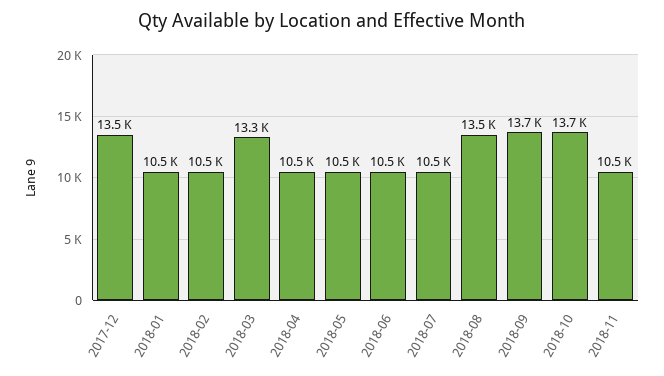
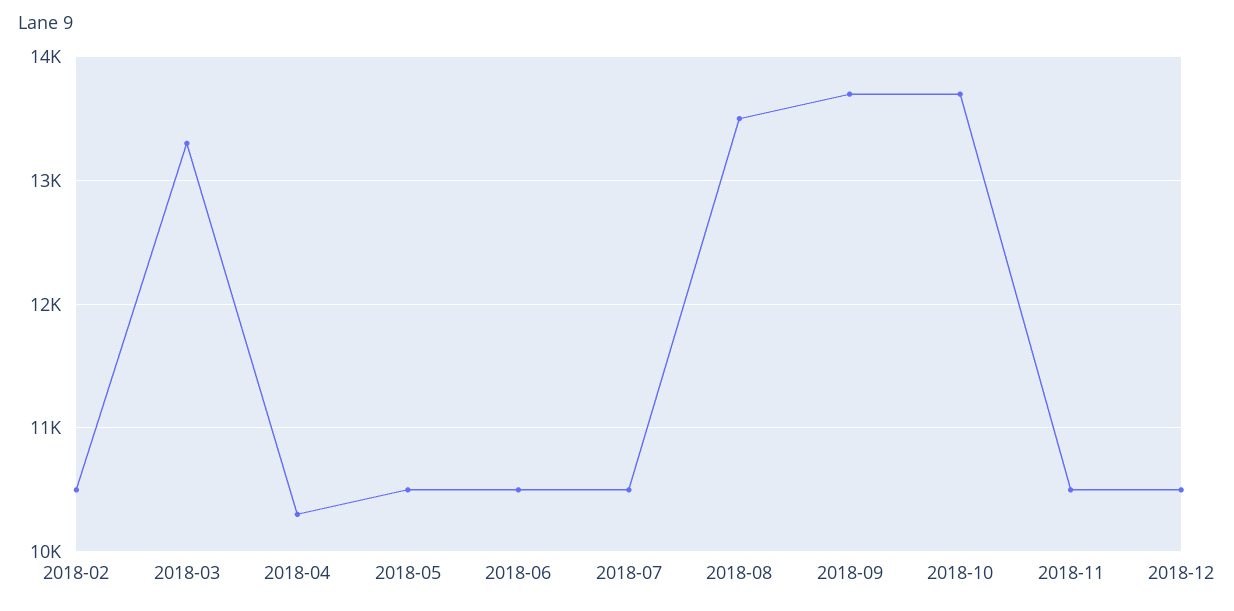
2017-12: 13500 -> none
2018-01: 10500 -> none
2018-04: 10500 -> 10300
2018-12: none -> 10500

